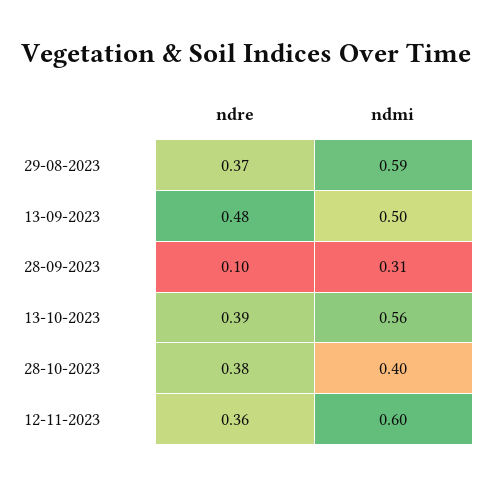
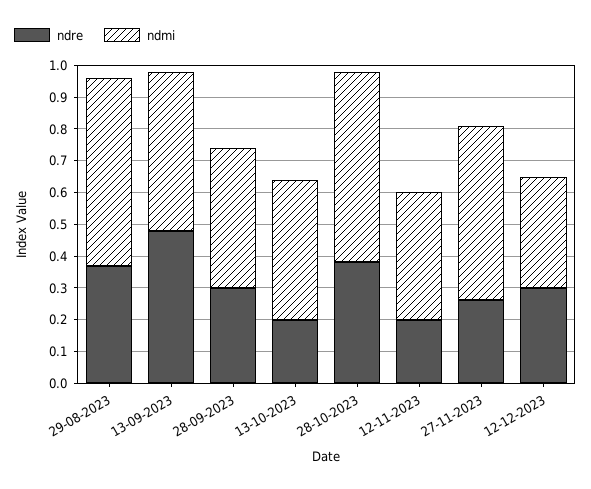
ndre, 28-09-2023: 0.1 -> 0.3
ndmi, 28-09-2023: 0.31 -> 0.45
ndre, 13-10-2023: 0.39 -> 0.2
ndmi, 13-10-2023: 0.56 -> 0.45
ndmi, 28-10-2023: 0.4 -> 0.6
ndre, 12-11-2023: 0.36 -> 0.2
ndmi, 12-11-2023: 0.6 -> 0.4
ndre, 27-11-2023: none -> 0.25
ndmi, 27-11-2023: none -> 0.55
ndre, 12-12-2023: none -> 0.3
ndmi, 12-12-2023: none -> 0.35

